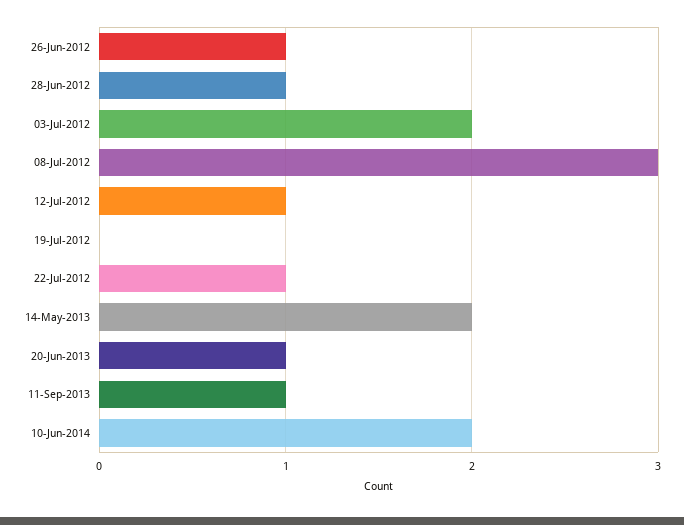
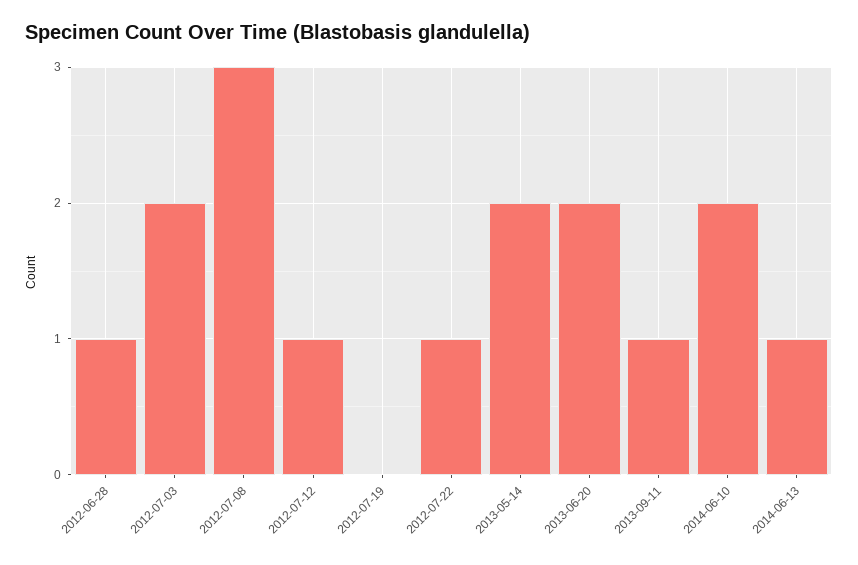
26-Jun-2012: 1 -> none
20-Jun-2013: 1 -> 2
2014-06-13: none -> 1

